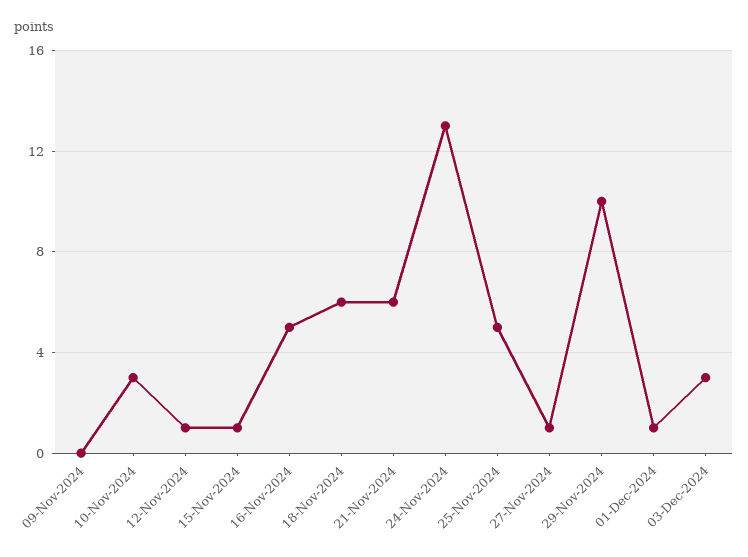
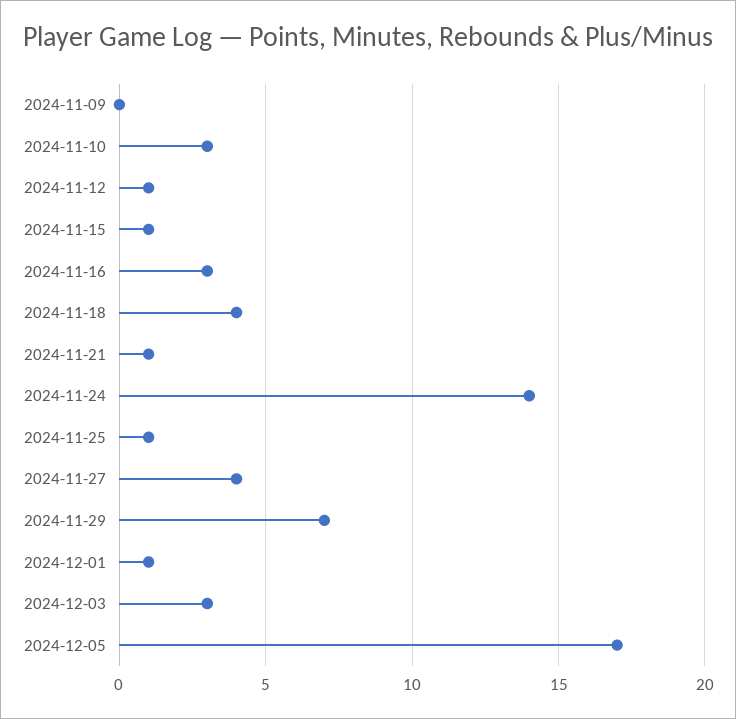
16-Nov-2024: 5 -> 3
18-Nov-2024: 6 -> 4
21-Nov-2024: 6 -> 1
24-Nov-2024: 13 -> 14
25-Nov-2024: 5 -> 1
27-Nov-2024: 1 -> 4
29-Nov-2024: 10 -> 7
2024-12-05: none -> 17

